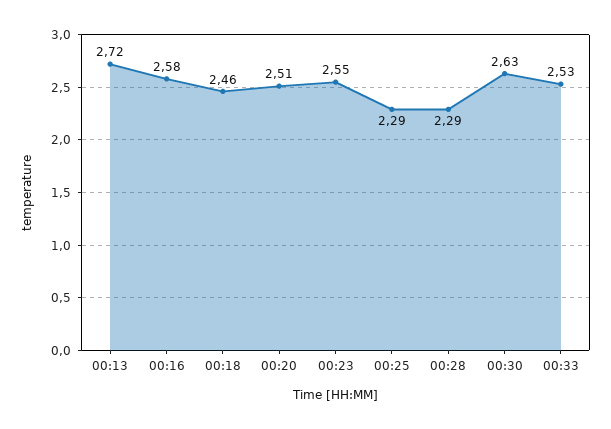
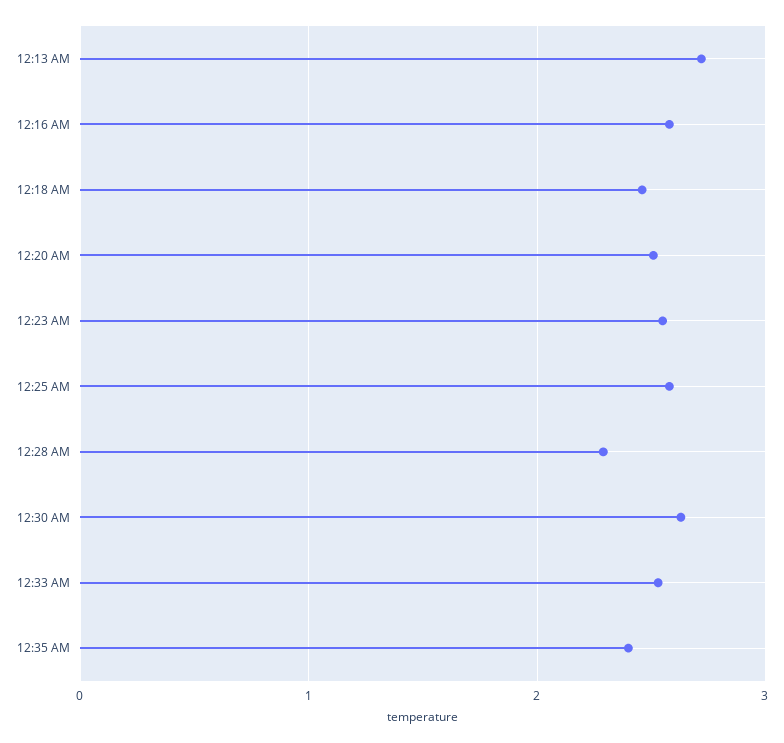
00:25: 2.29 -> 2.6
12:35 AM: none -> 2.4

